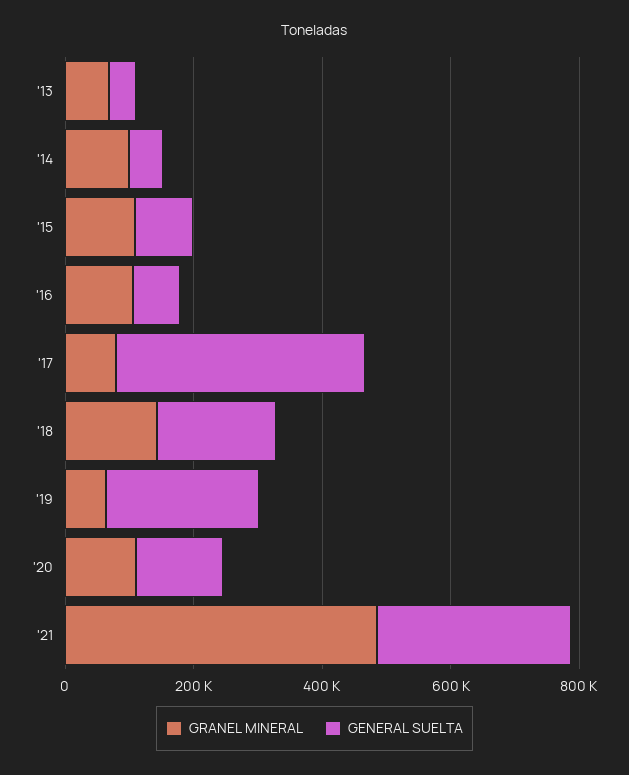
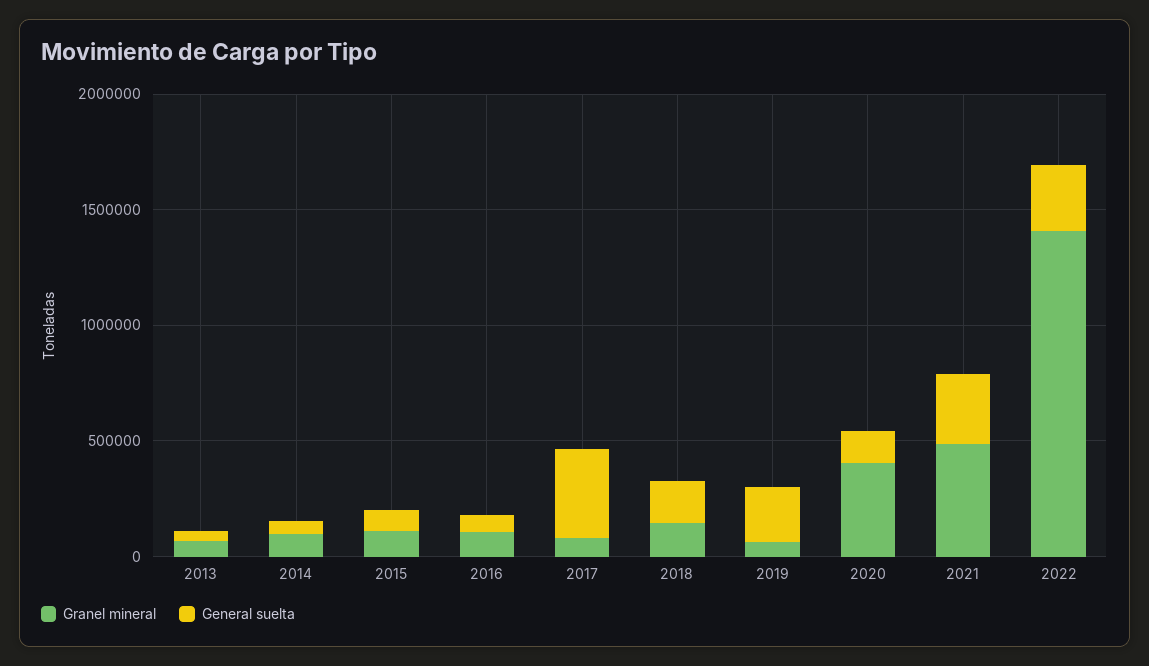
GRANEL MINERAL, '20: 100000 -> 400000
GRANEL MINERAL, 2022: none -> 1400000
GENERAL SUELTA, 2022: none -> 300000

